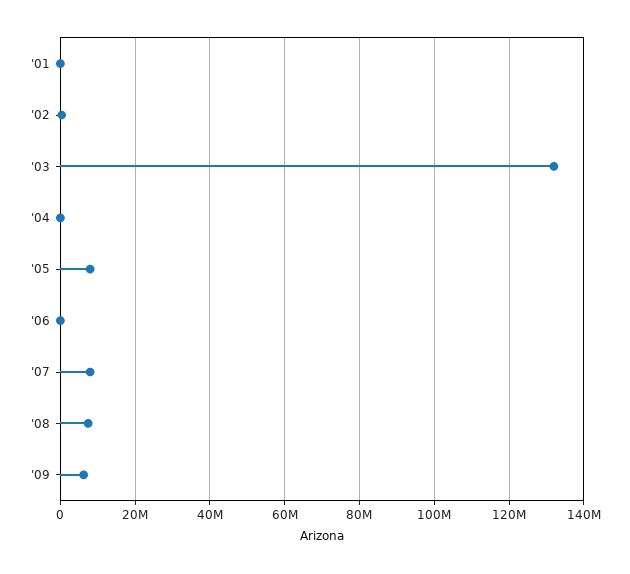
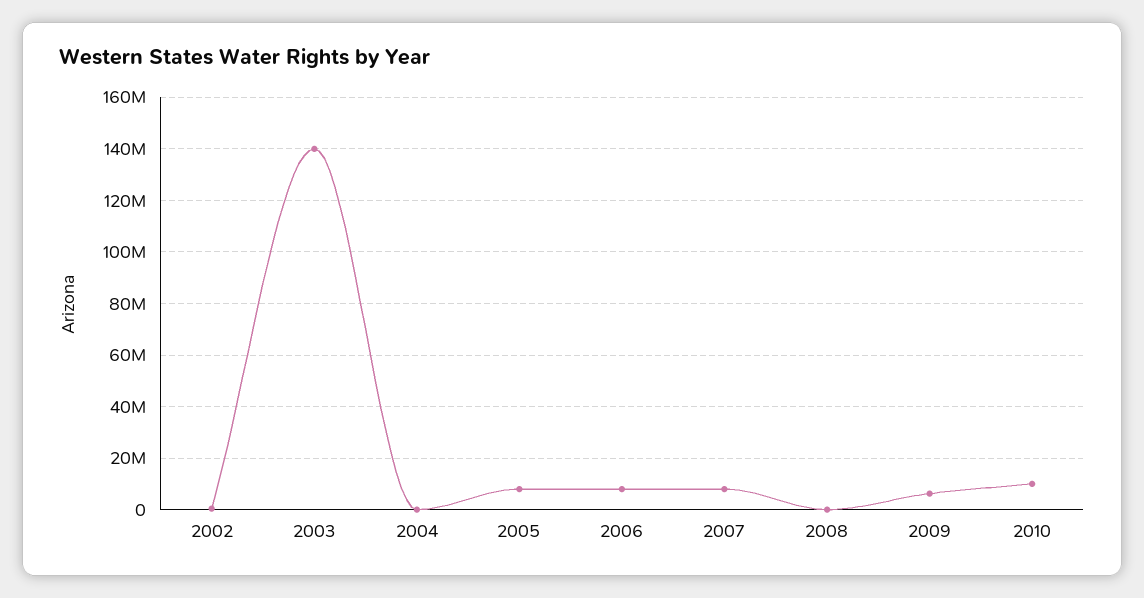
'01: 0 -> none
'03: 132000000 -> 140000000
'06: 0 -> 7500000
'08: 8000000 -> 0
2010: none -> 10000000

